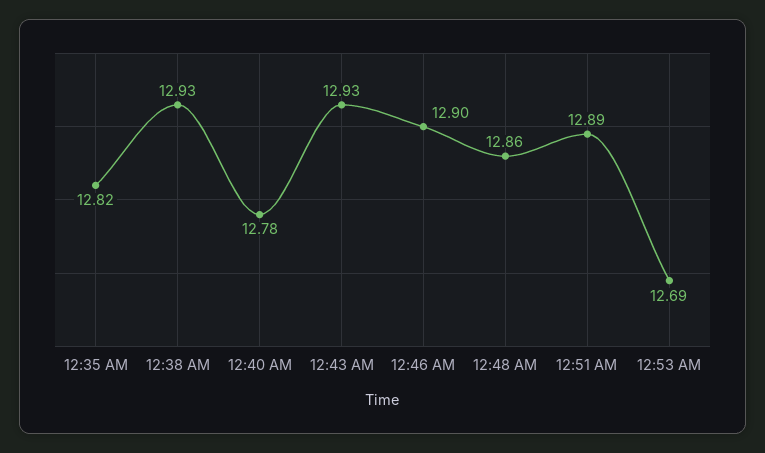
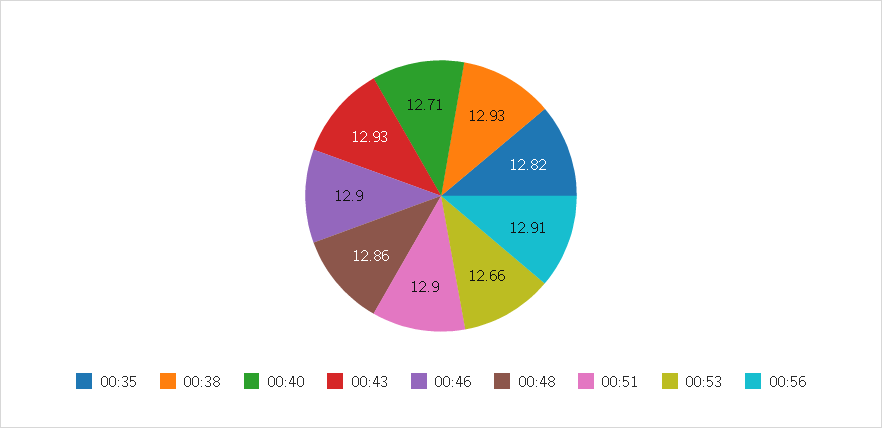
12:40 AM: 12.78 -> 12.71
12:51 AM: 12.89 -> 12.9
12:53 AM: 12.69 -> 12.66
00:56: none -> 12.91

